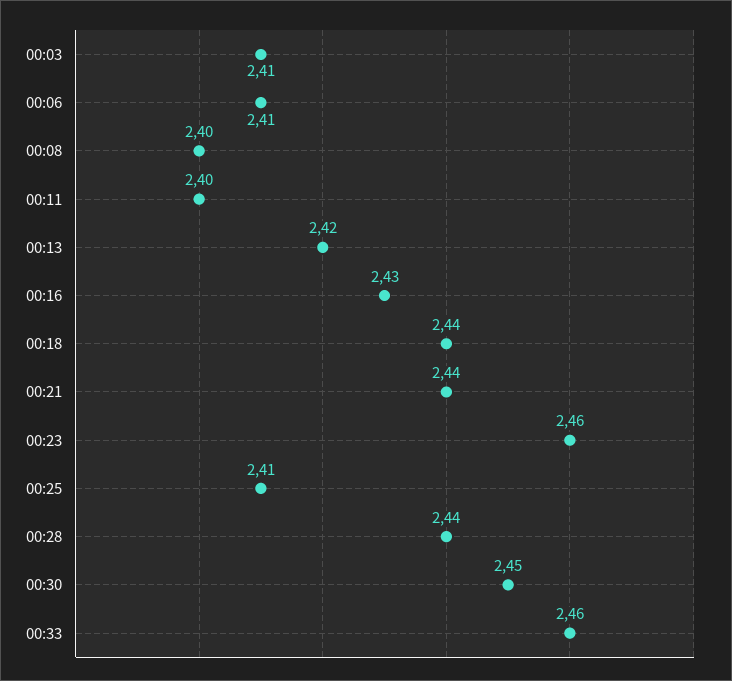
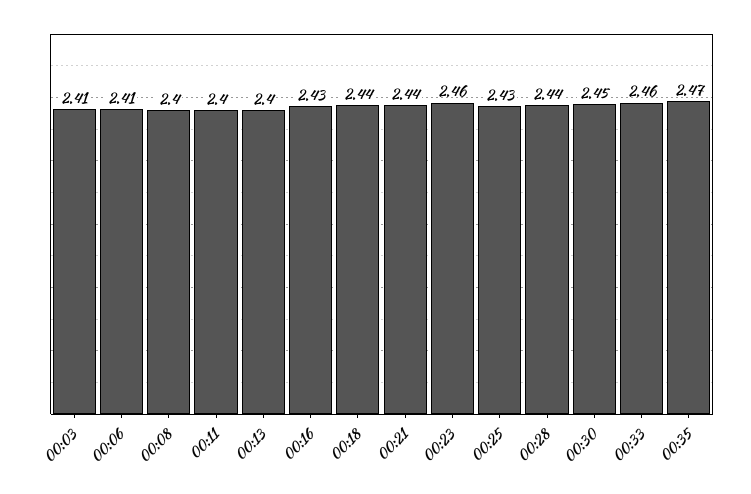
00:13: 2.42 -> 2.4
00:25: 2.41 -> 2.43
00:35: none -> 2.47

